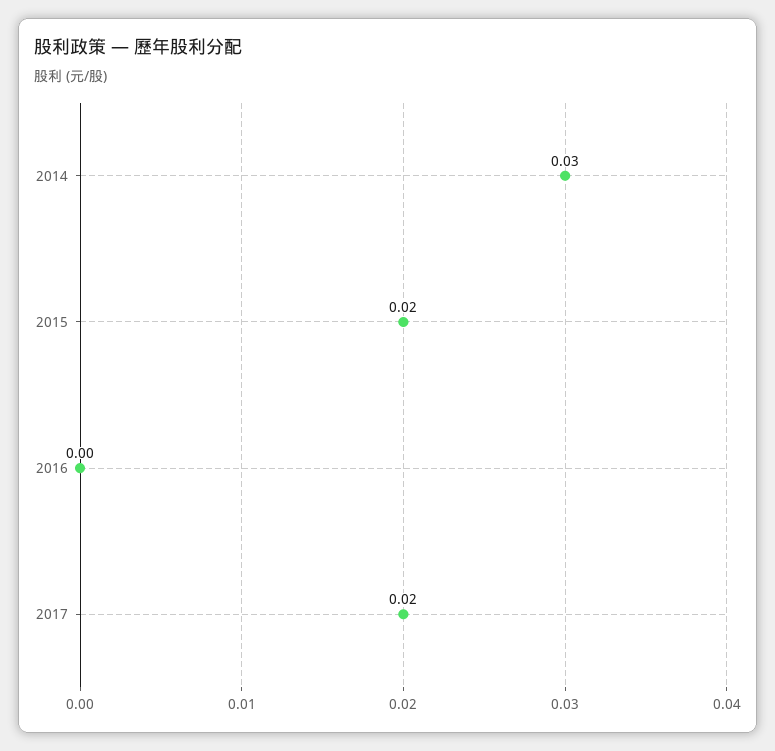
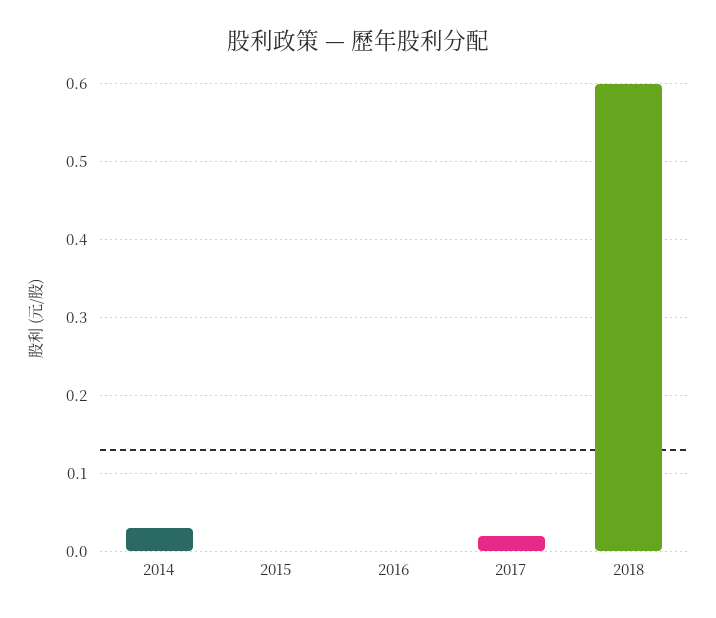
2015: 0.02 -> 0
2018: none -> 0.6

